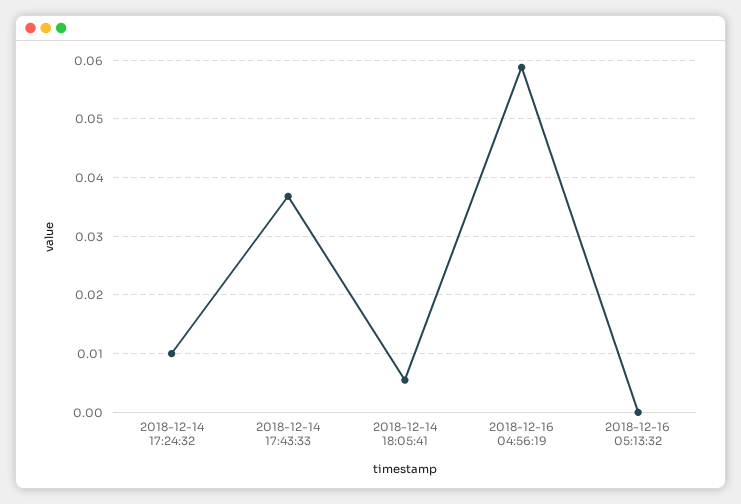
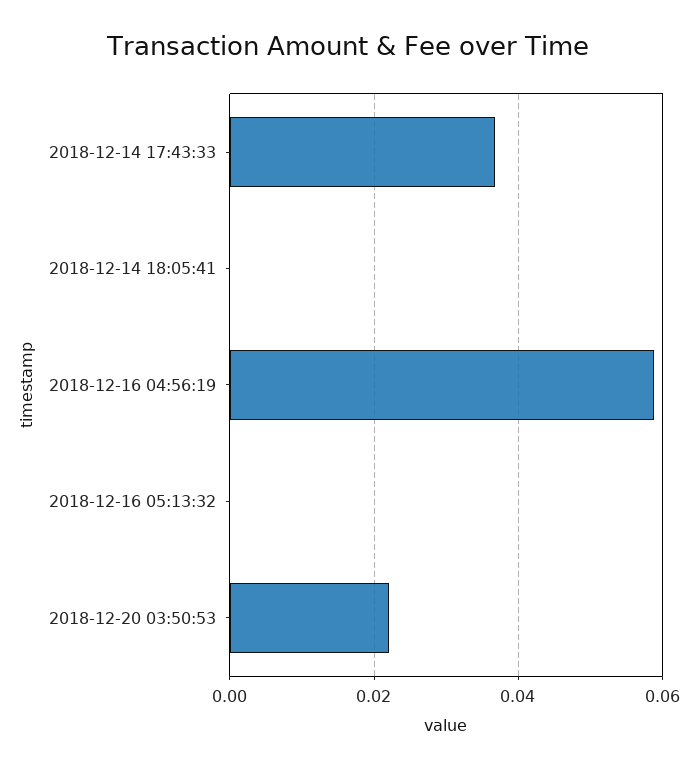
2018-12-14 17:24:32: 0.01 -> none
2018-12-14 18:05:41: 0.006 -> 0
2018-12-20 03:50:53: none -> 0.022

